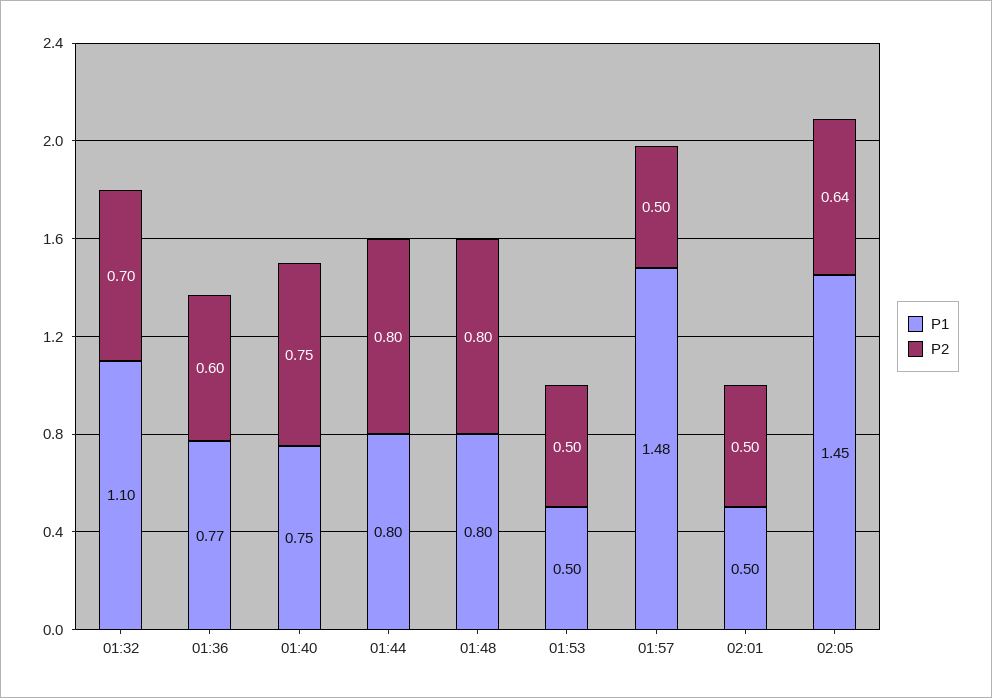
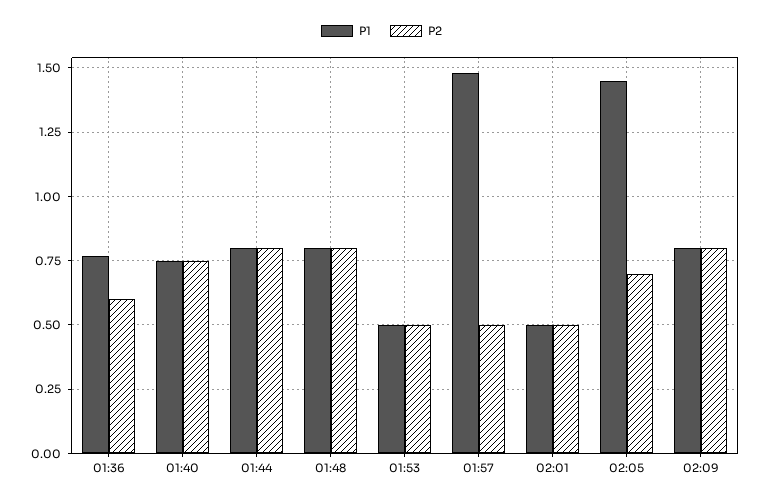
P1, 01:32: 1.1 -> none
P2, 01:32: 0.7 -> none
P2, 02:05: 0.64 -> 0.7
P1, 02:09: none -> 0.8
P2, 02:09: none -> 0.8

